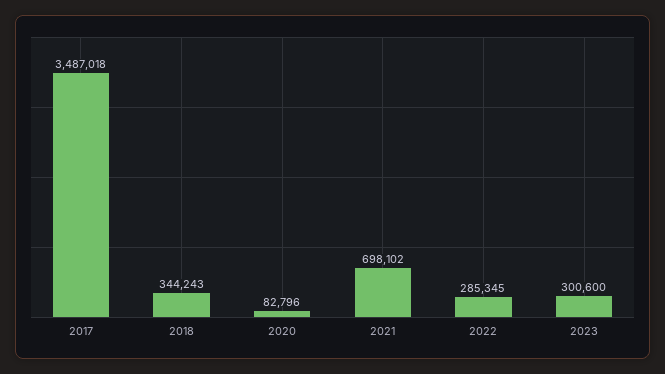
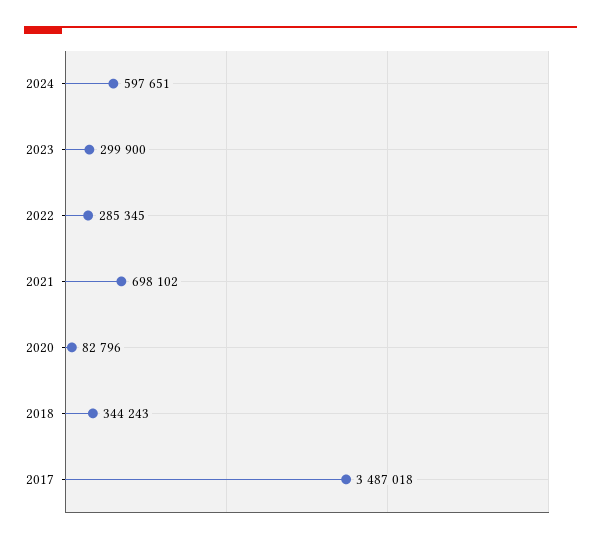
2023: 300600 -> 299900
2024: none -> 597651

